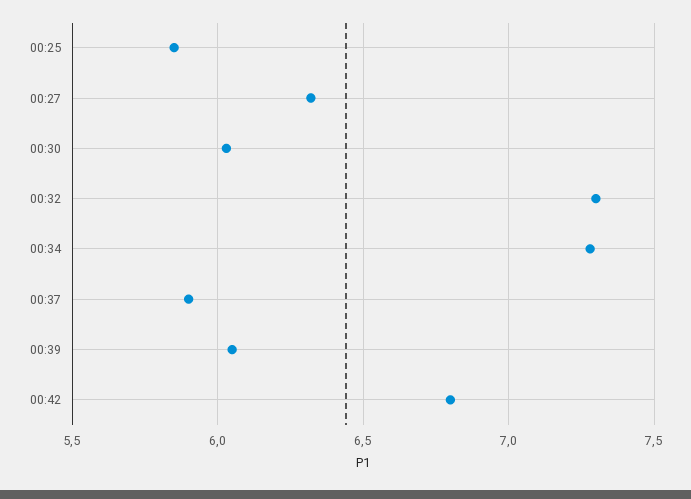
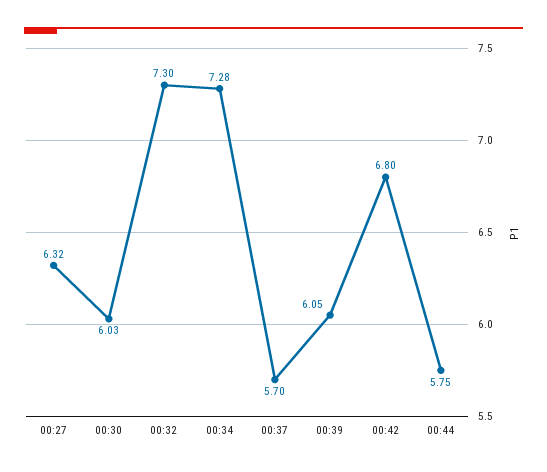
00:25: 5.85 -> none
00:37: 5.9 -> 5.7
00:44: none -> 5.75

